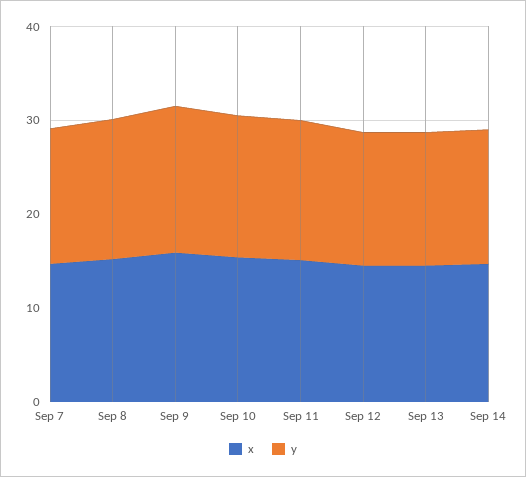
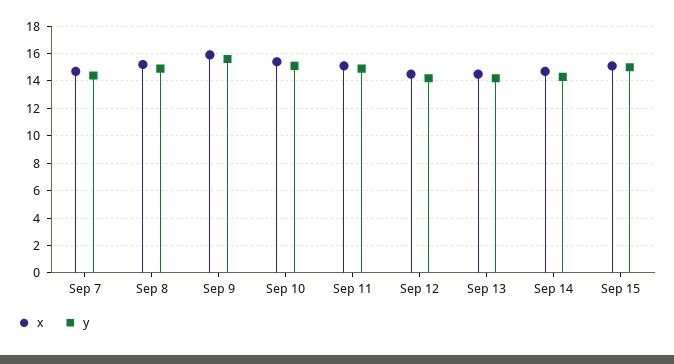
x, Sep 15: none -> 15
y, Sep 15: none -> 15

